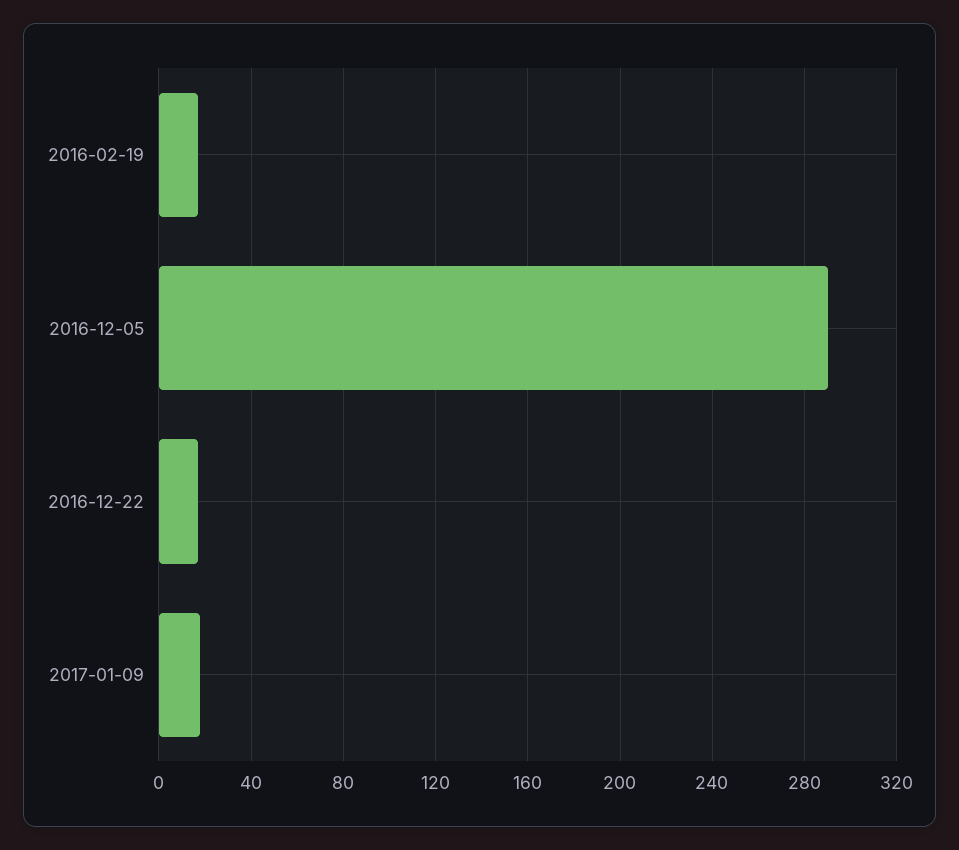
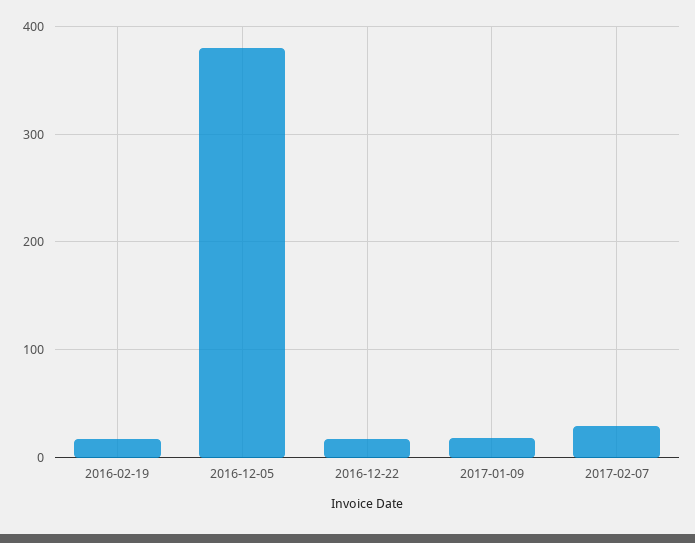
2016-12-05: 290 -> 380
2017-02-07: none -> 30

